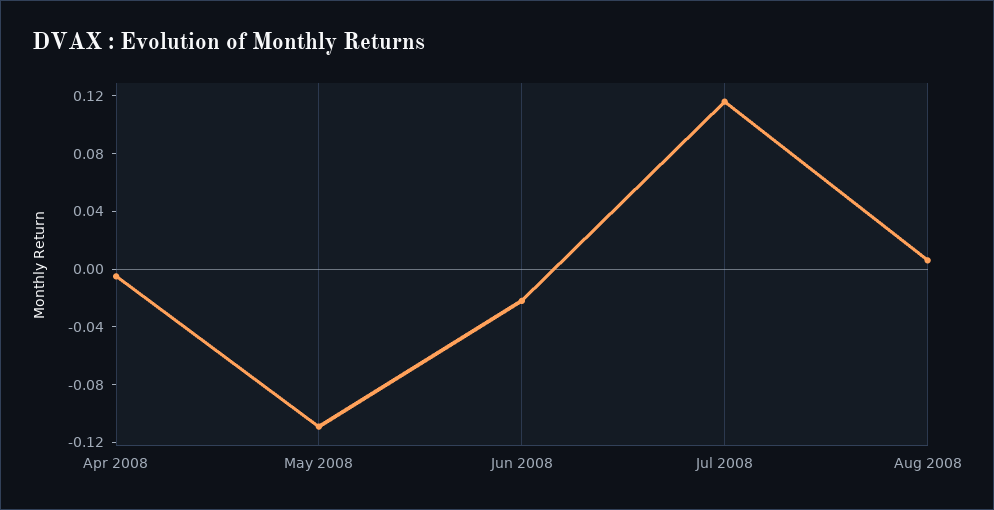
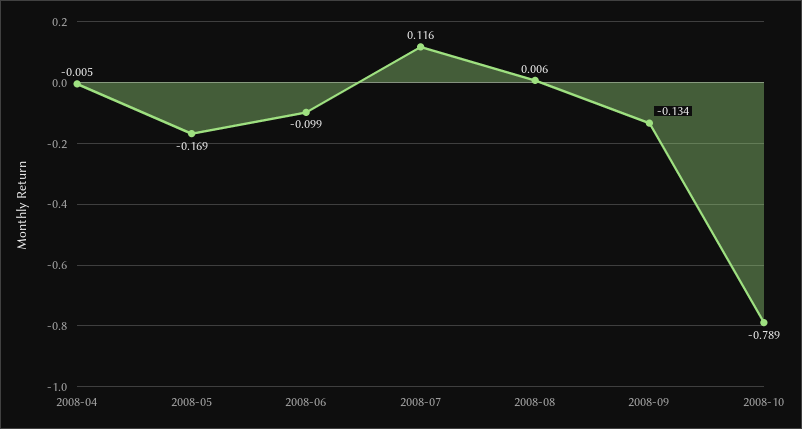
May 2008: -0.11 -> -0.169
Jun 2008: -0.02 -> -0.099
2008-09: none -> -0.134
2008-10: none -> -0.789

